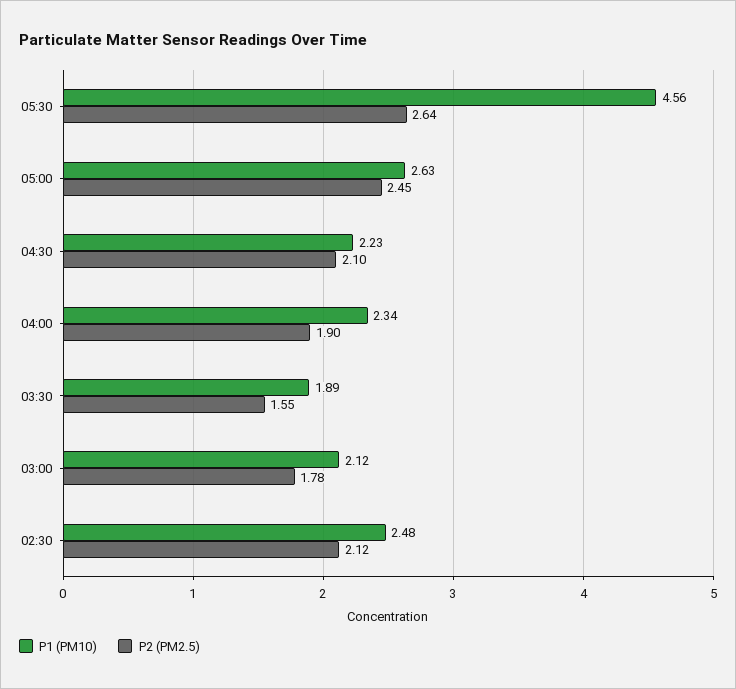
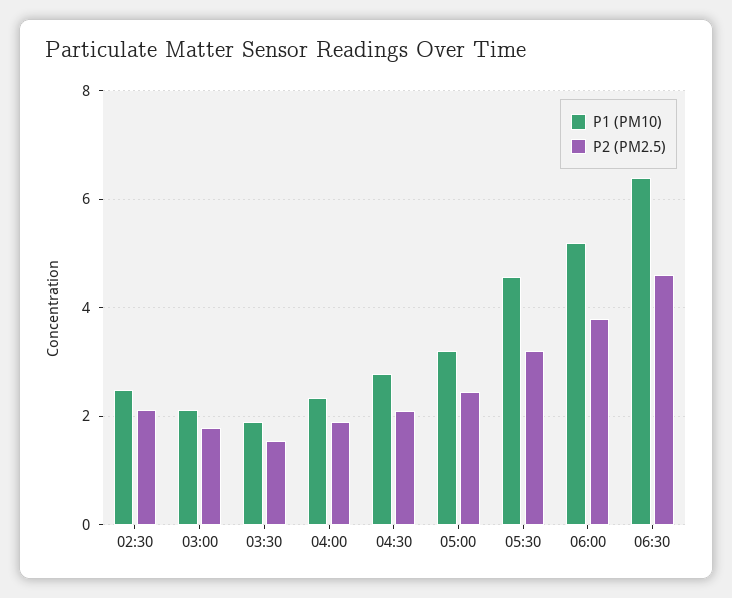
P2 (PM2.5), 05:30: 2.64 -> 3.2
P1 (PM10), 05:00: 2.63 -> 3.2
P1 (PM10), 04:30: 2.23 -> 2.8
P1 (PM10), 06:00: none -> 5.2
P2 (PM2.5), 06:00: none -> 3.8
P1 (PM10), 06:30: none -> 6.4
P2 (PM2.5), 06:30: none -> 4.6

